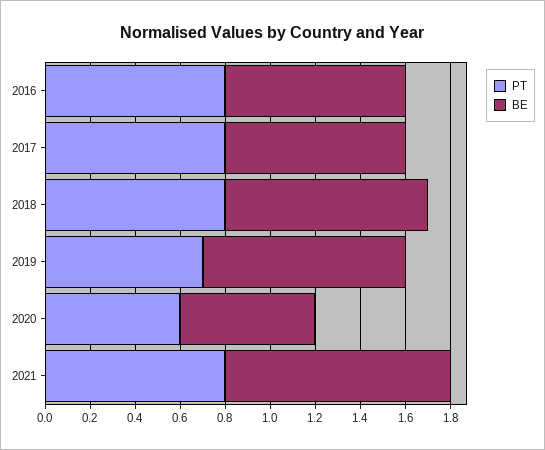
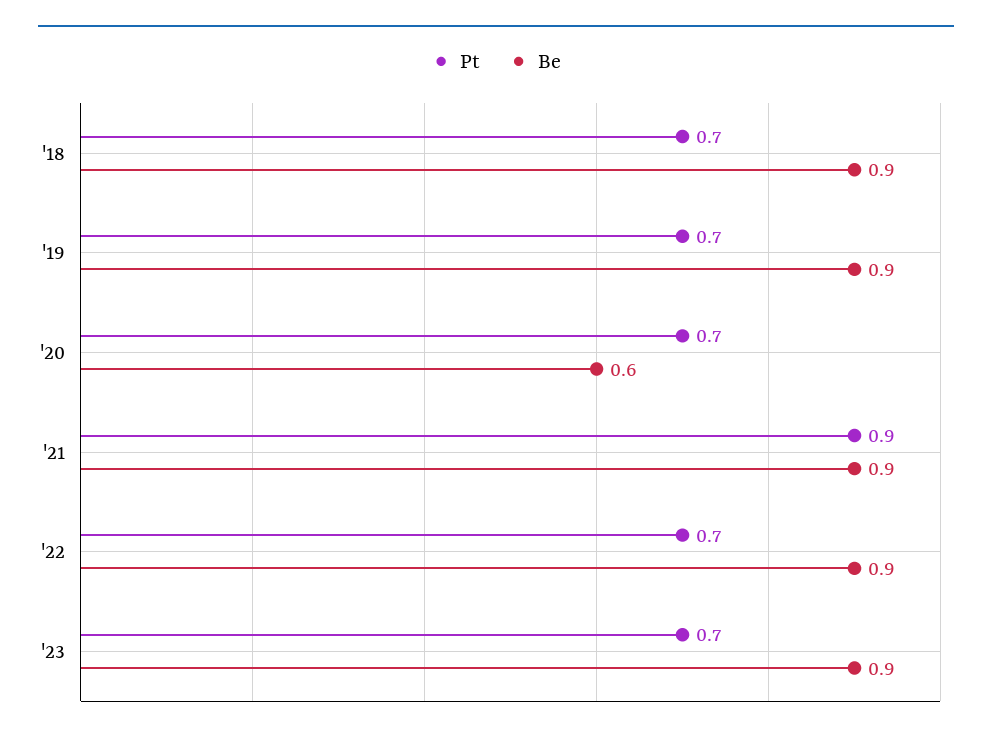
PT, 2016: 0.8 -> none
BE, 2016: 0.8 -> none
PT, 2017: 0.8 -> none
BE, 2017: 0.8 -> none
PT, 2018: 0.8 -> 0.7
PT, 2020: 0.6 -> 0.7
PT, 2021: 0.8 -> 0.9
BE, 2021: 1 -> 0.9
PT, '22: none -> 0.7
BE, '22: none -> 0.9
PT, '23: none -> 0.7
BE, '23: none -> 0.9

